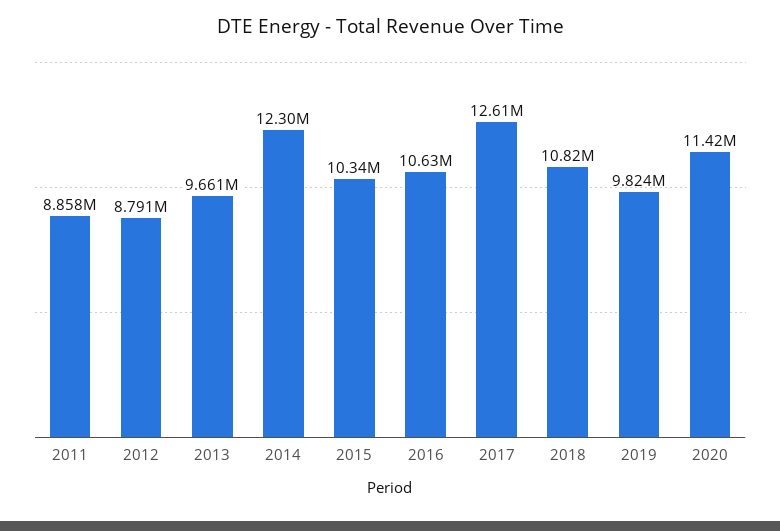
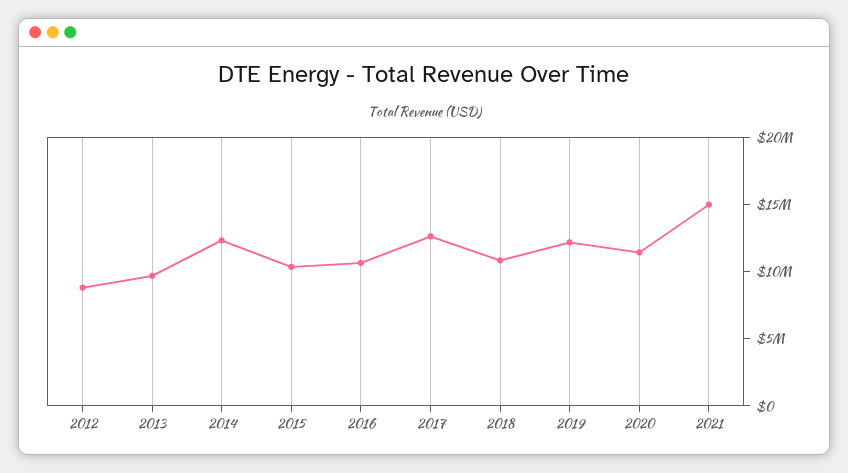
2011: 8858000 -> none
2019: 9824000 -> 12000000
2021: none -> 15000000

